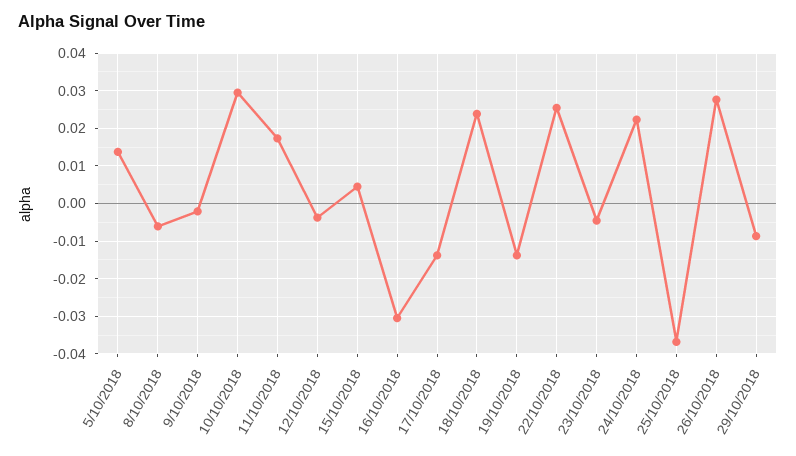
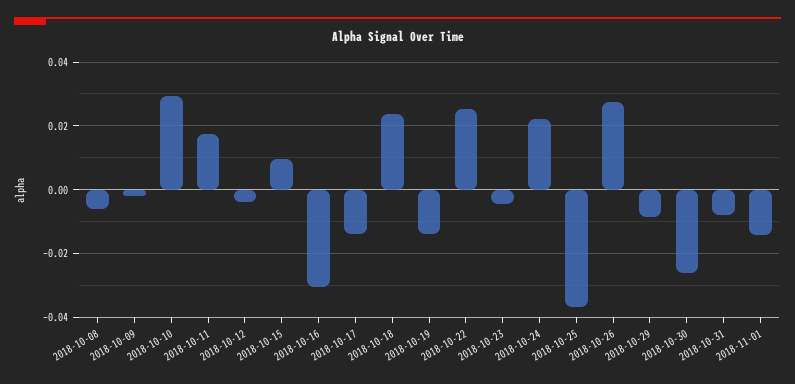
5/10/2018: 0.014 -> none
15/10/2018: 0.004 -> 0.01
2018-10-30: none -> -0.026
2018-10-31: none -> -0.008
2018-11-01: none -> -0.014

